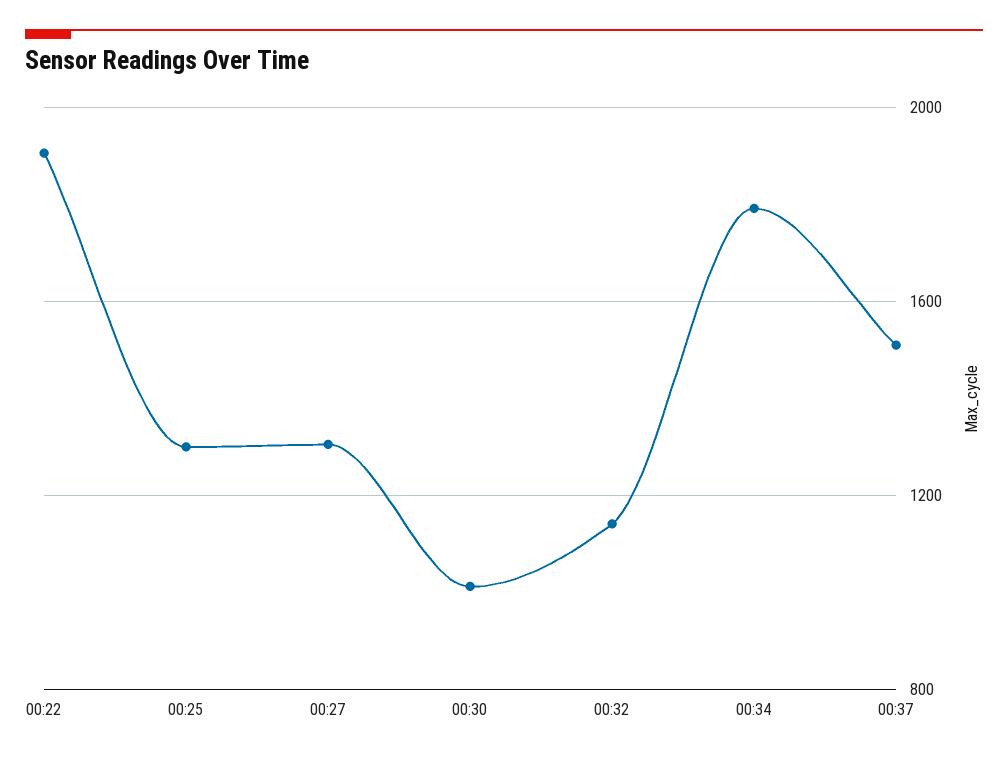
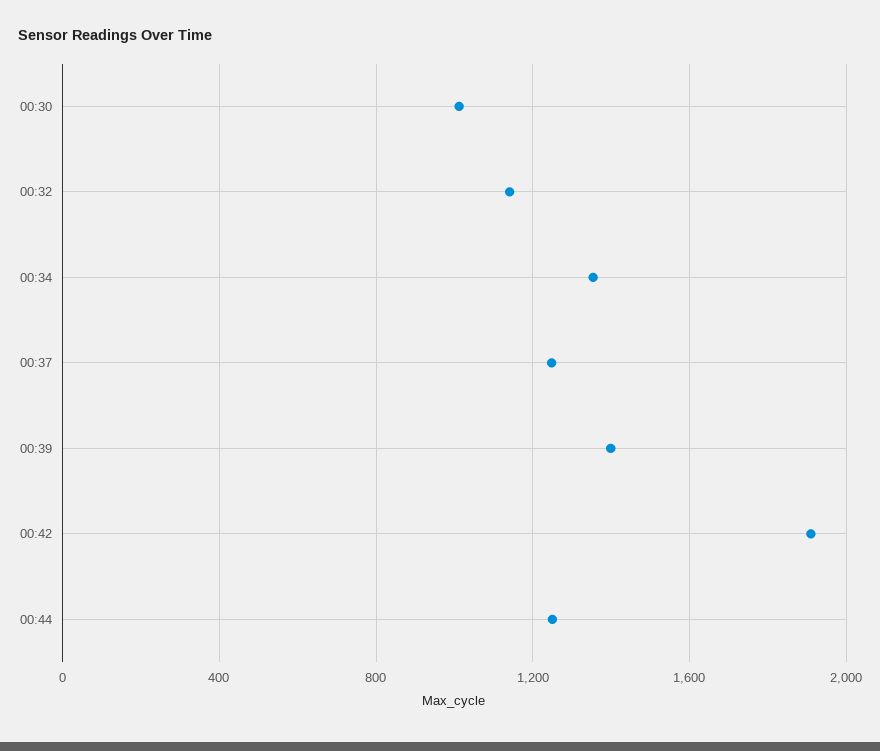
00:22: 1900 -> none
00:25: 1300 -> none
00:27: 1300 -> none
00:34: 1800 -> 1350
00:37: 1500 -> 1250
00:39: none -> 1400
00:42: none -> 1900
00:44: none -> 1250

